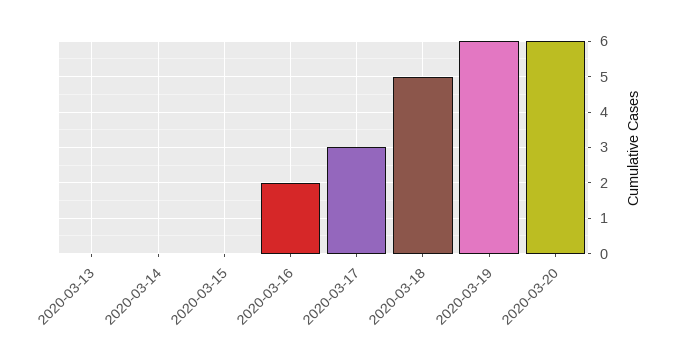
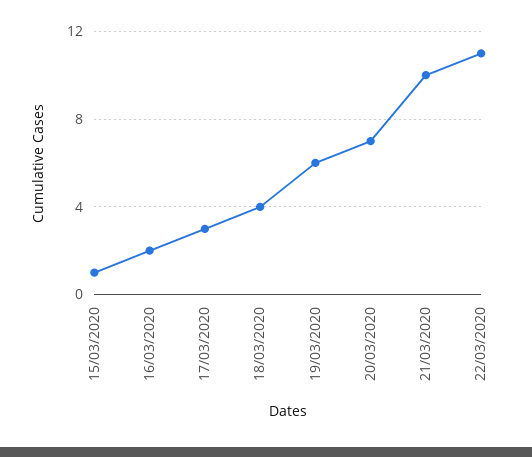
2020-03-13: 0 -> none
2020-03-14: 0 -> none
2020-03-15: 0 -> 1
2020-03-18: 5 -> 4
2020-03-20: 6 -> 7
21/03/2020: none -> 10
22/03/2020: none -> 11

